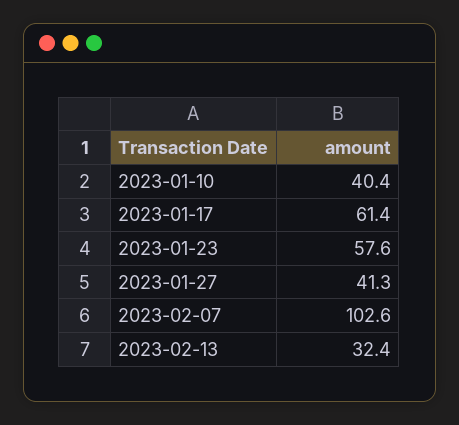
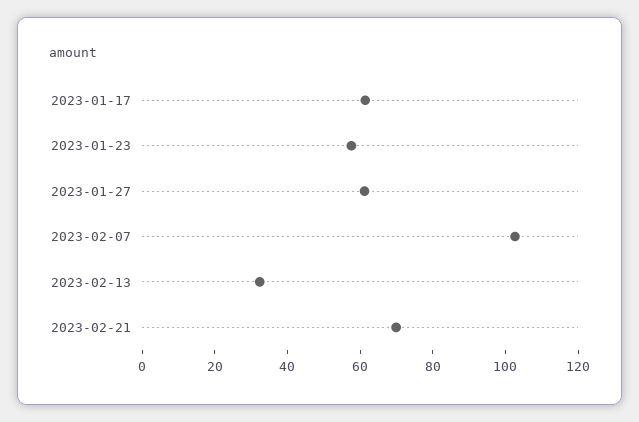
2023-01-10: 40.4 -> none
2023-01-27: 41.3 -> 60
2023-02-21: none -> 70

